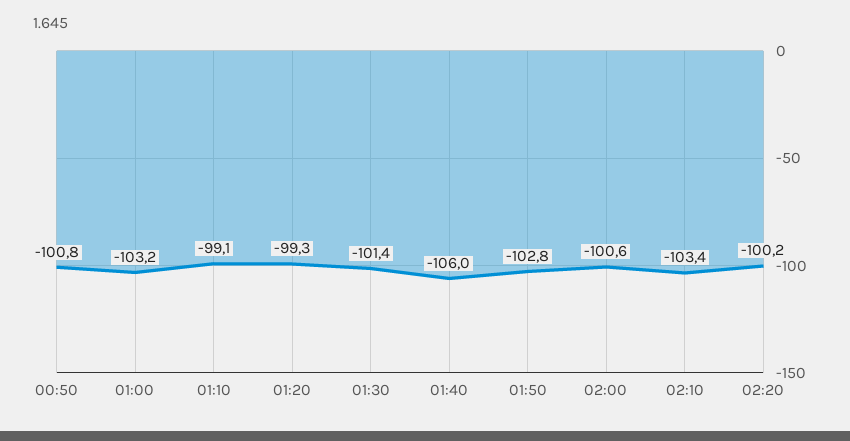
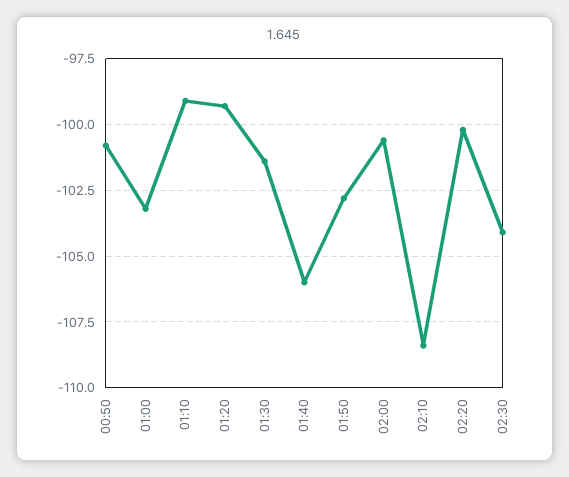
02:10: -103.4 -> -108.5
02:30: none -> -104

